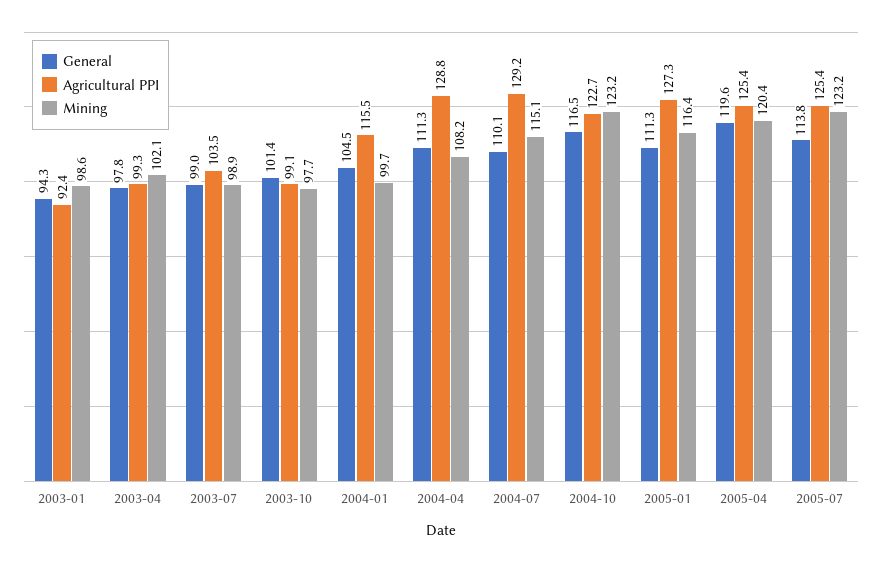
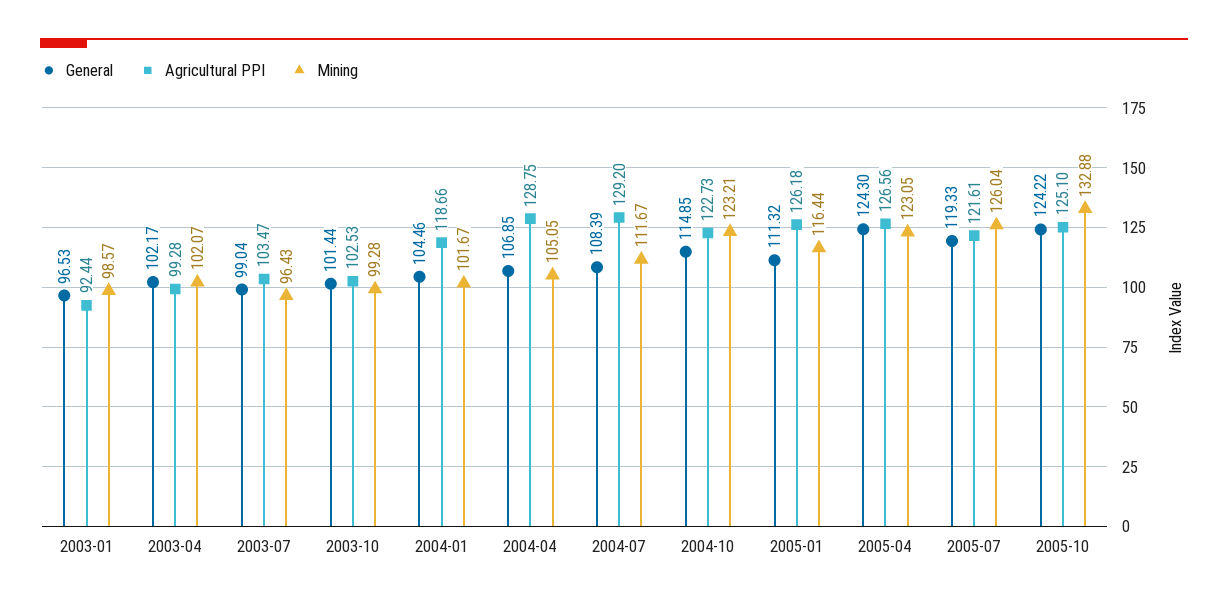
General, 2003-01: 94.3 -> 96.53
General, 2003-04: 97.8 -> 102.17
Mining, 2003-07: 98.9 -> 96.43
Agricultural PPI, 2003-10: 99.1 -> 102.53
Mining, 2003-10: 97.7 -> 99.28
Agricultural PPI, 2004-01: 115.5 -> 118.66
Mining, 2004-01: 99.7 -> 101.67
General, 2004-04: 111.3 -> 106.85
Mining, 2004-04: 108.2 -> 105.05
General, 2004-07: 110.1 -> 108.39
Mining, 2004-07: 115.1 -> 111.67
General, 2004-10: 116.5 -> 114.85
Agricultural PPI, 2005-01: 127.3 -> 126.18
General, 2005-04: 119.6 -> 124.3
Agricultural PPI, 2005-04: 125.4 -> 126.56
Mining, 2005-04: 120.4 -> 123.05
General, 2005-07: 113.8 -> 119.33
Agricultural PPI, 2005-07: 125.4 -> 121.61
Mining, 2005-07: 123.2 -> 126.04
General, 2005-10: none -> 124.22
Agricultural PPI, 2005-10: none -> 125.1
Mining, 2005-10: none -> 132.88

